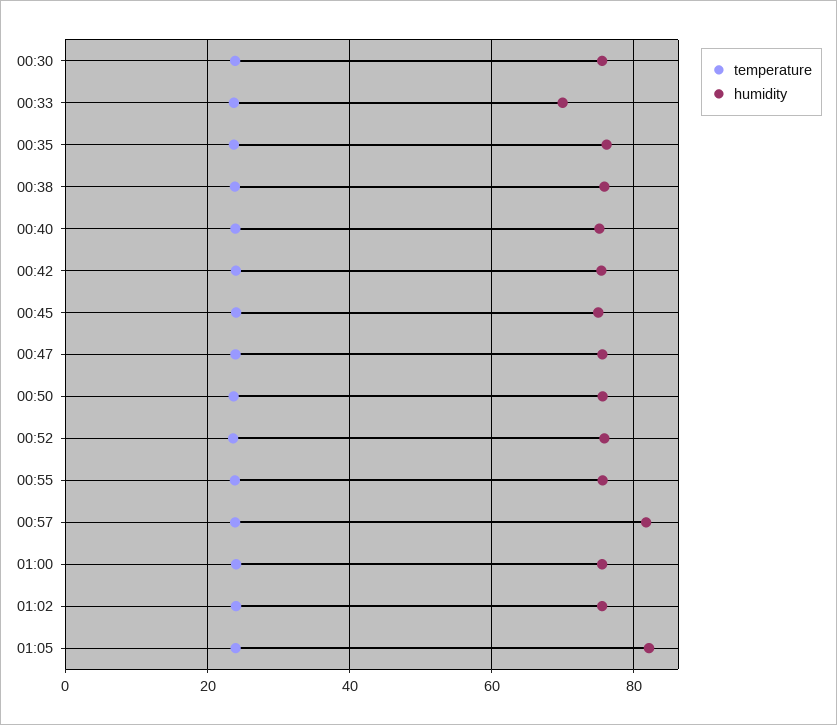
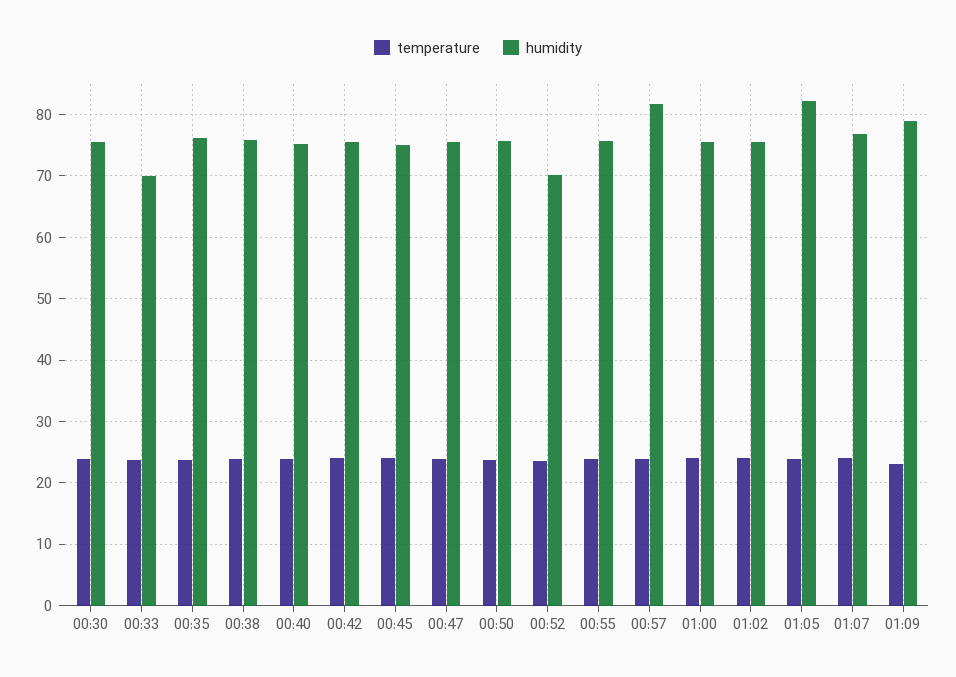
humidity, 00:52: 76 -> 70
temperature, 01:07: none -> 24
humidity, 01:07: none -> 77
temperature, 01:09: none -> 23
humidity, 01:09: none -> 79

